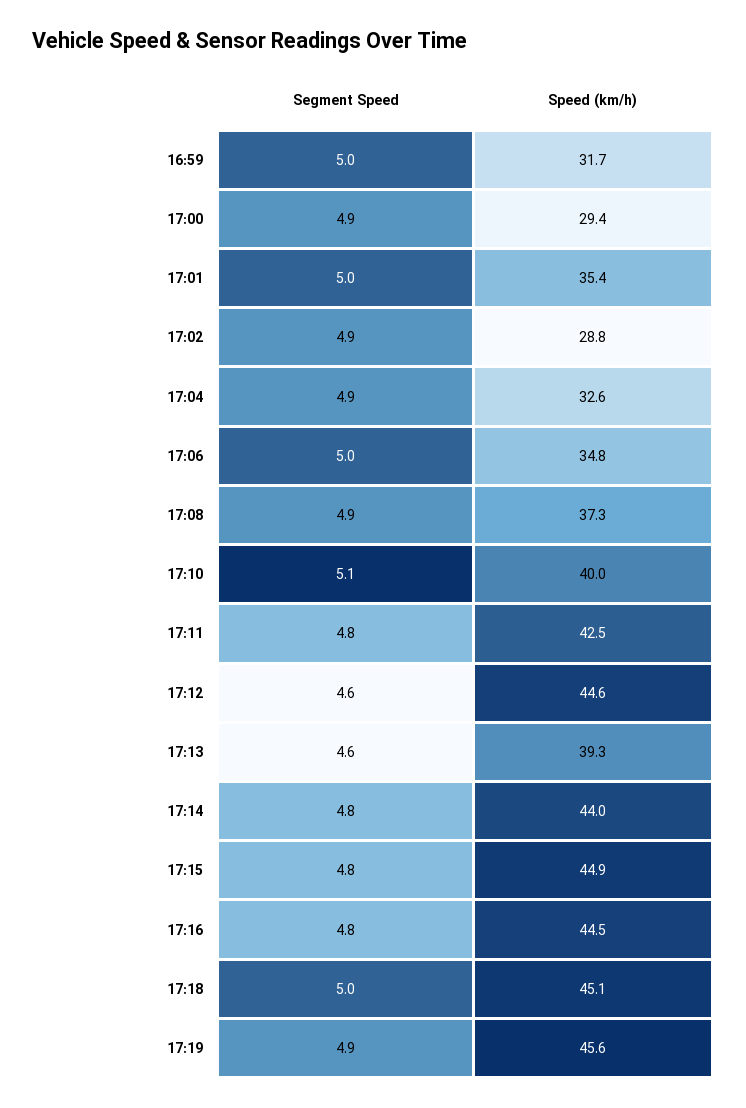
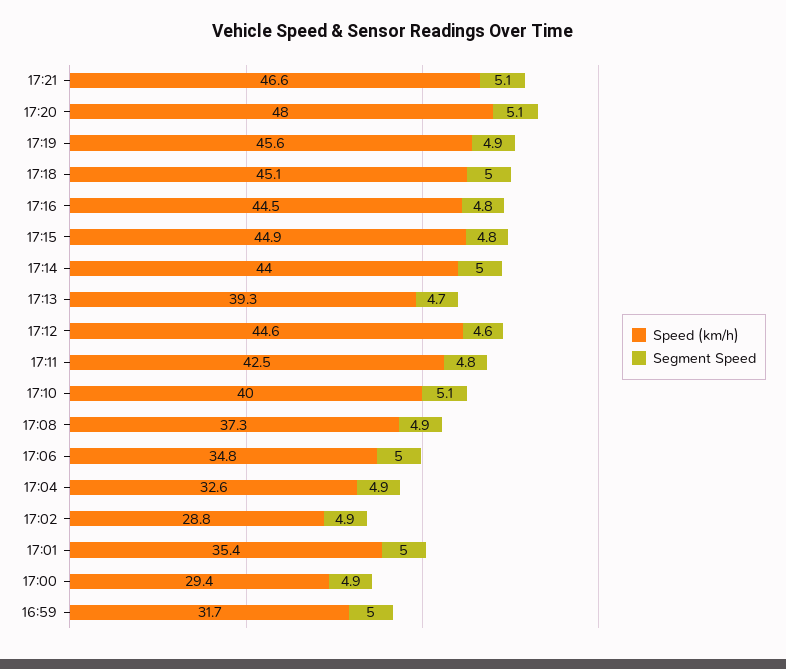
Segment Speed, 17:13: 4.6 -> 4.7
Segment Speed, 17:14: 4.8 -> 5
Speed (km/h), 17:21: none -> 46.6
Segment Speed, 17:21: none -> 5.1
Speed (km/h), 17:20: none -> 48
Segment Speed, 17:20: none -> 5.1

